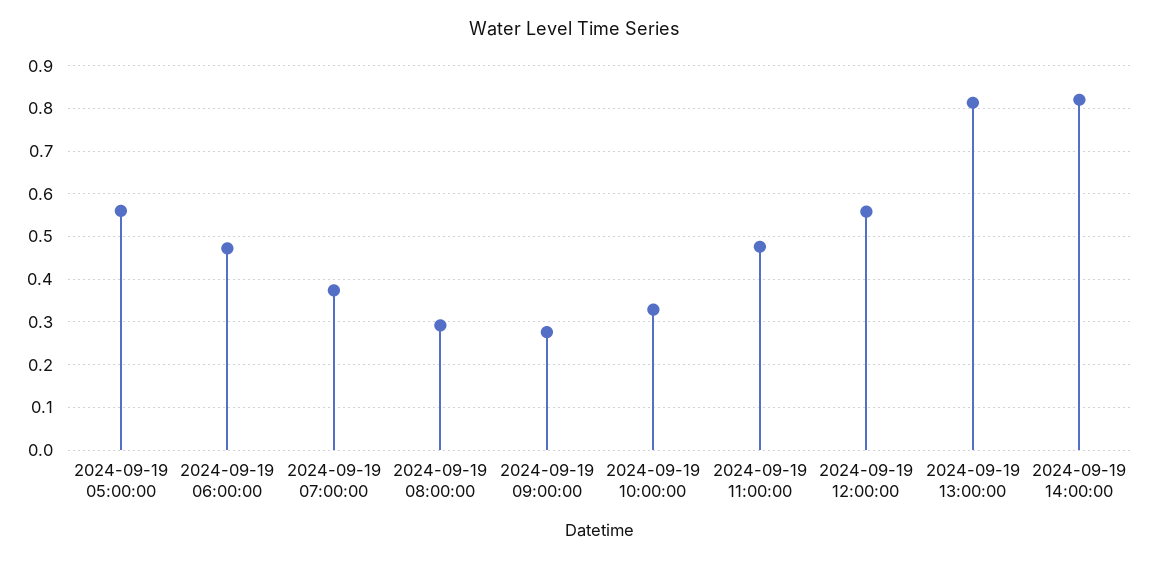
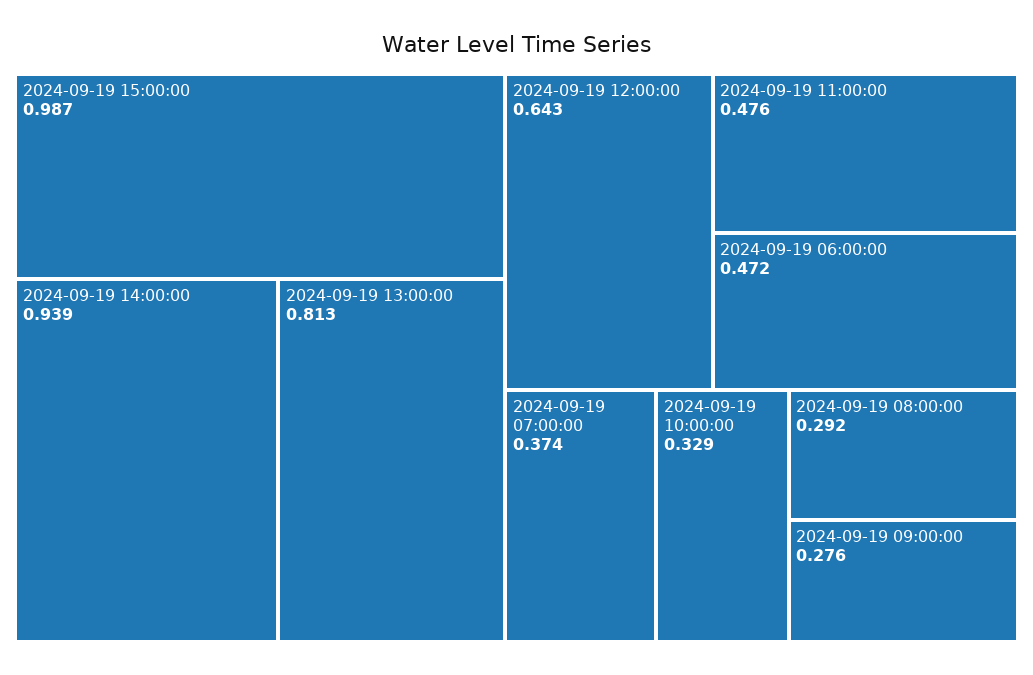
2024-09-19 05:00:00: 0.56 -> none
2024-09-19 12:00:00: 0.56 -> 0.643
2024-09-19 14:00:00: 0.82 -> 0.939
2024-09-19 15:00:00: none -> 0.987

